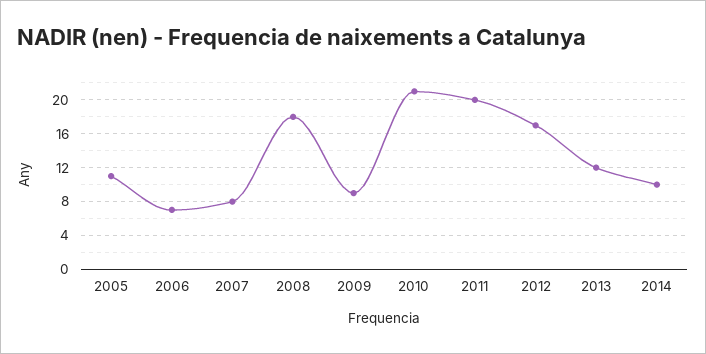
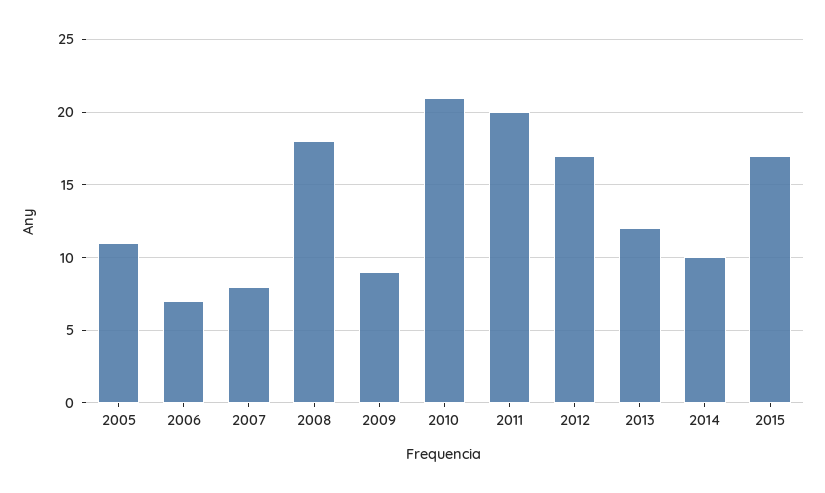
2015: none -> 17

